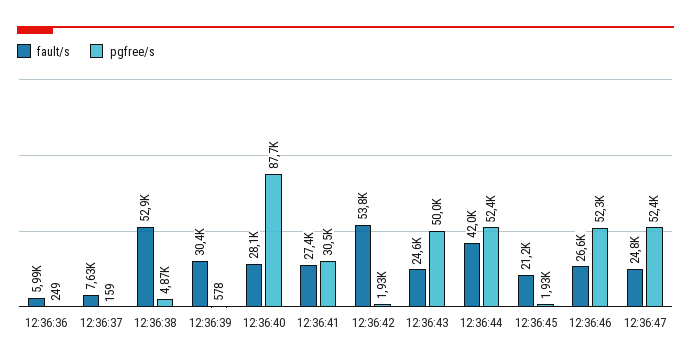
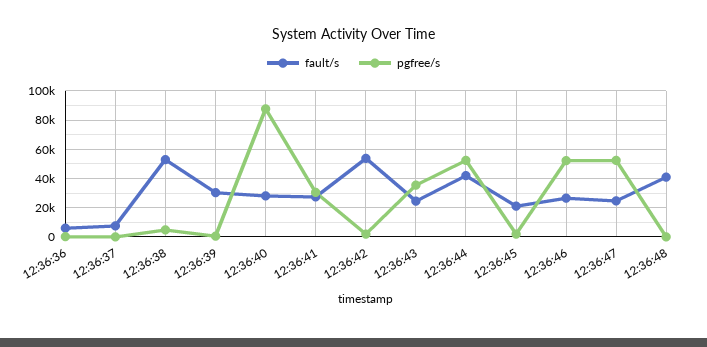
pgfree/s, 12:36:43: 50000 -> 35000
fault/s, 12:36:48: none -> 40000
pgfree/s, 12:36:48: none -> 0

